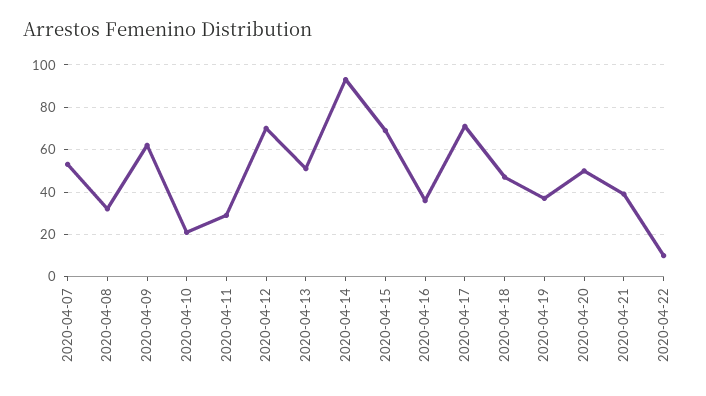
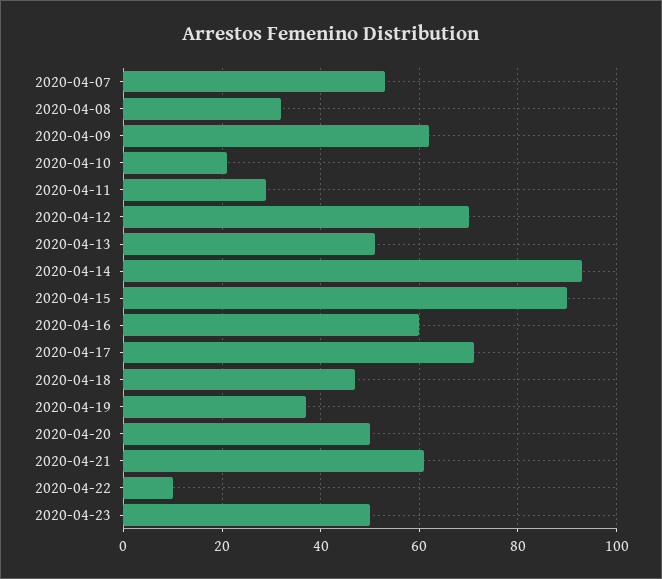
2020-04-15: 70 -> 90
2020-04-16: 35 -> 60
2020-04-21: 40 -> 60
2020-04-23: none -> 50

